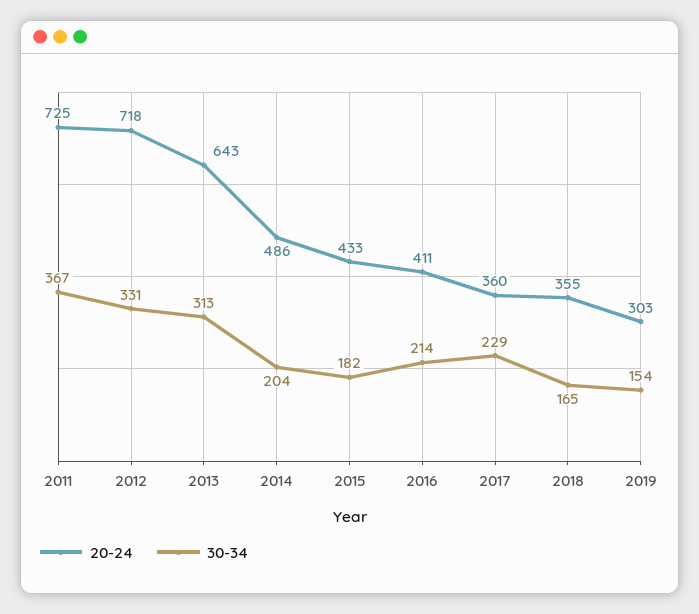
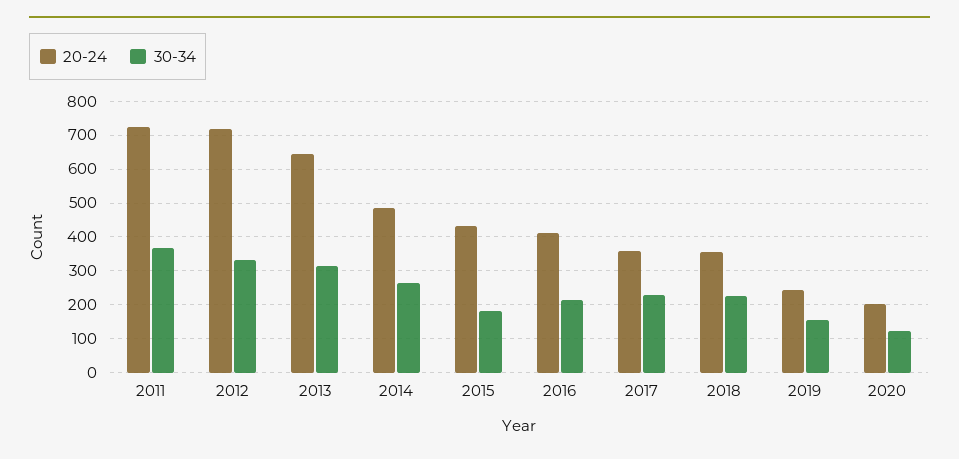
30-34, 2014: 204 -> 260
30-34, 2018: 165 -> 220
20-24, 2019: 303 -> 240
20-24, 2020: none -> 200
30-34, 2020: none -> 120

